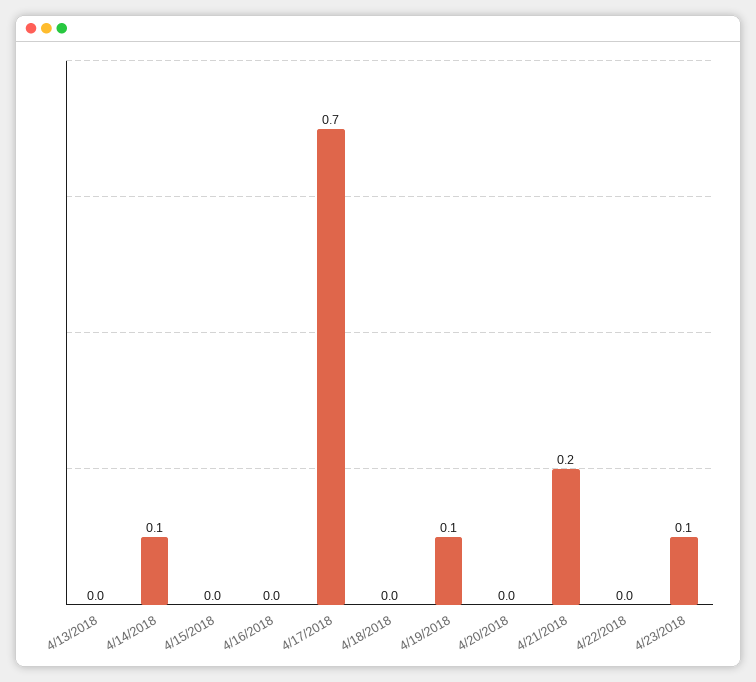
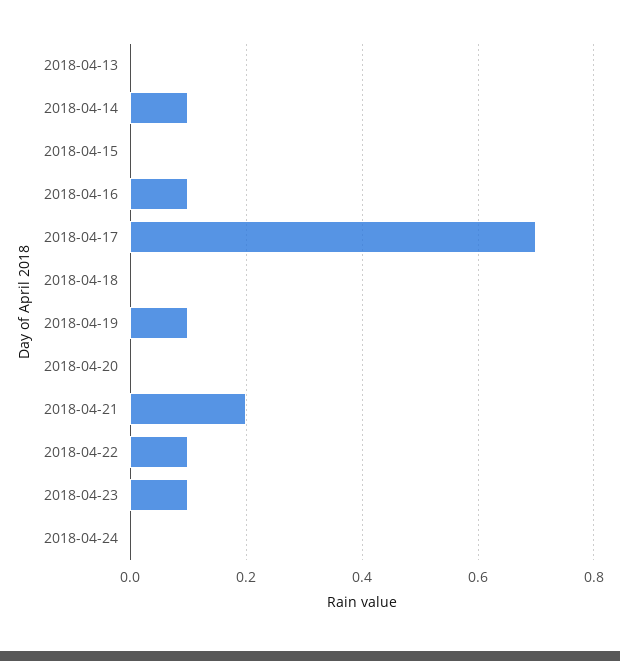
4/16/2018: 0 -> 0.1
4/22/2018: 0 -> 0.1
2018-04-24: none -> 0

